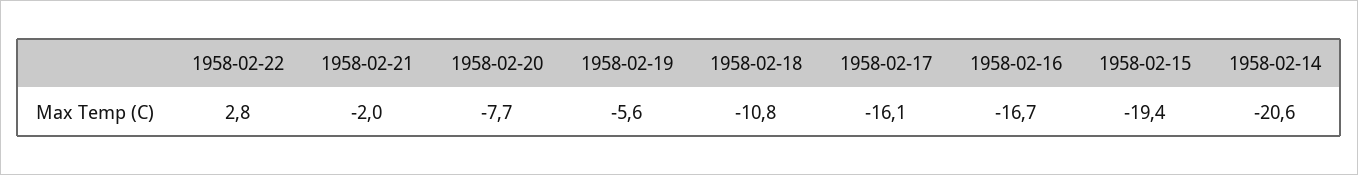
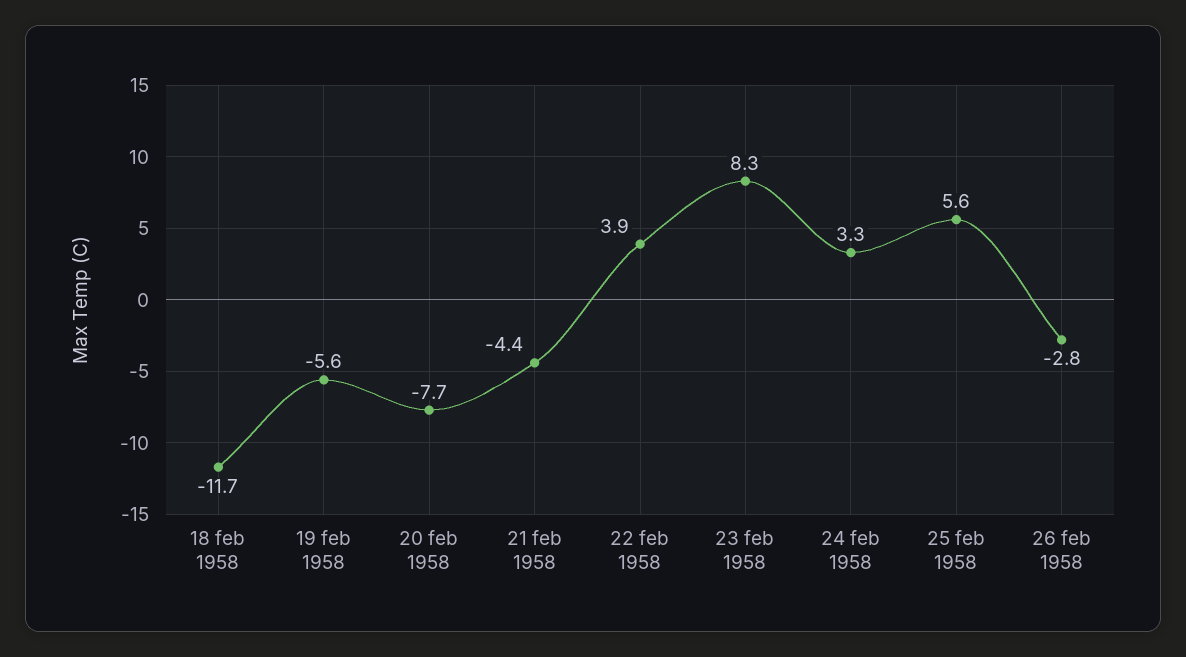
1958-02-22: 2.8 -> 3.9
1958-02-21: -2 -> -4.4
1958-02-18: -10.8 -> -11.7
1958-02-17: -16.1 -> none
1958-02-16: -16.7 -> none
1958-02-15: -19.4 -> none
1958-02-14: -20.6 -> none
23 feb 1958: none -> 8.3
24 feb 1958: none -> 3.3
25 feb 1958: none -> 5.6
26 feb 1958: none -> -2.8

